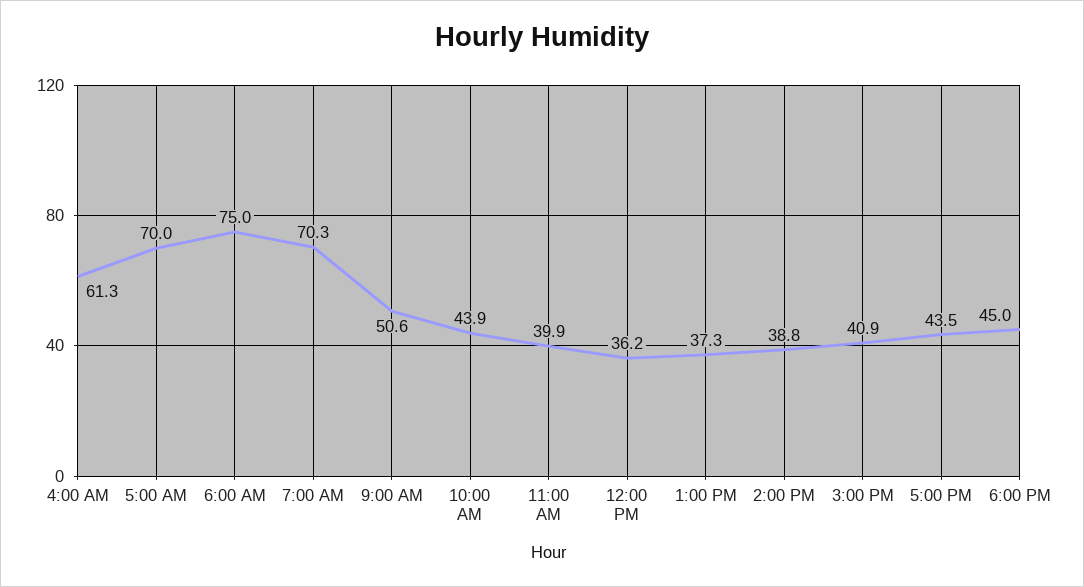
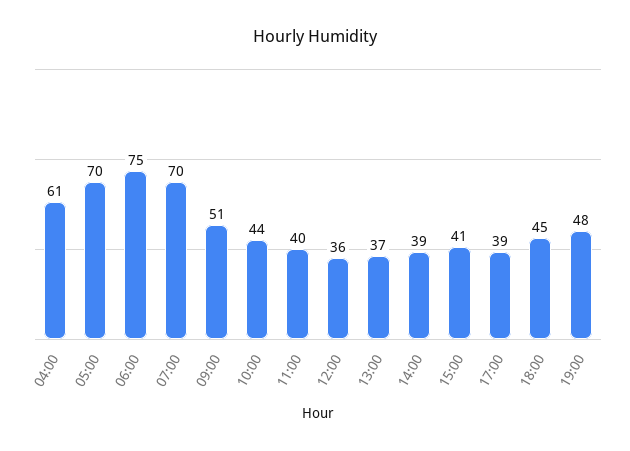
5:00 PM: 43.5 -> 39
19:00: none -> 48

